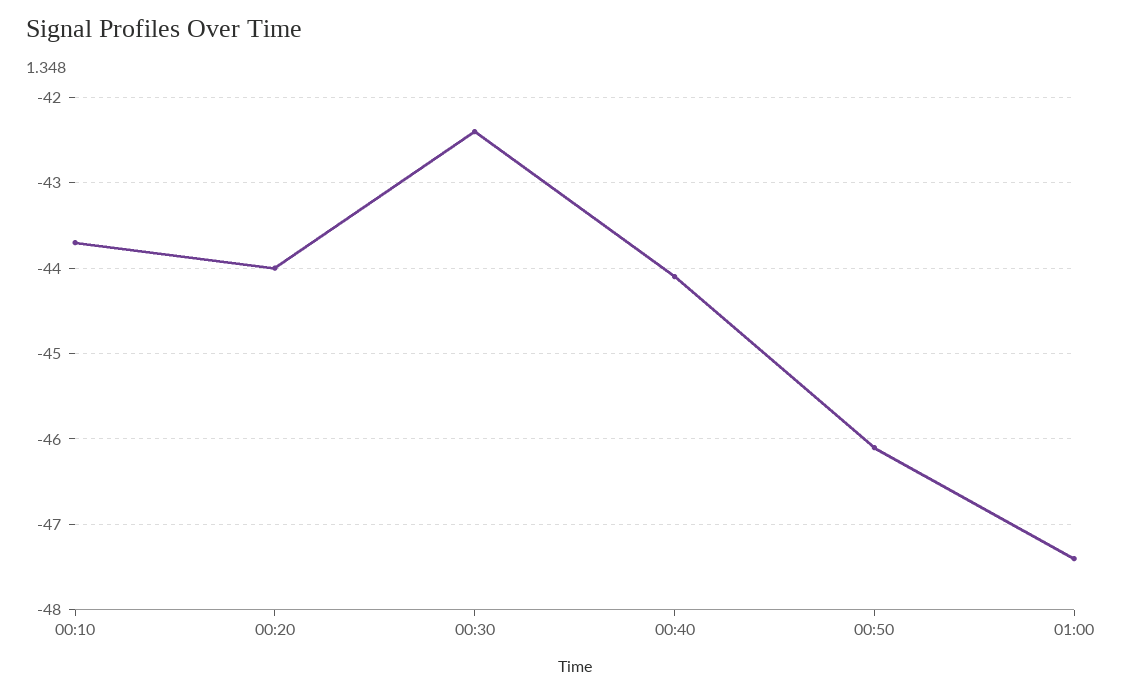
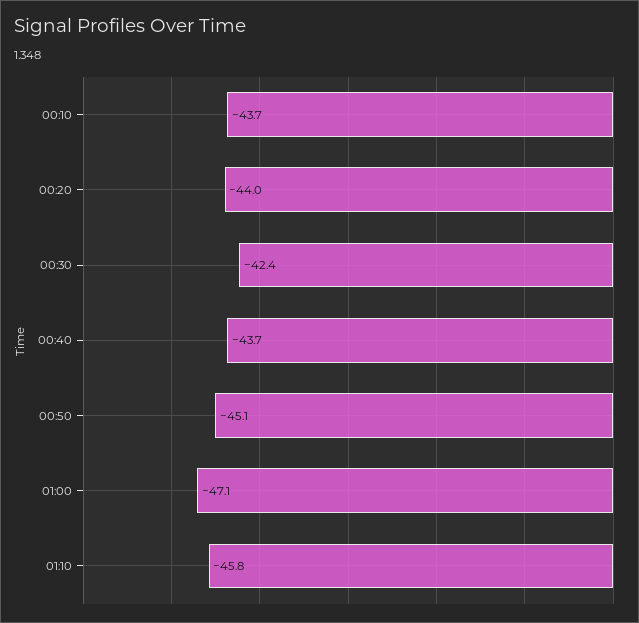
00:40: -44.1 -> -43.7
00:50: -46.1 -> -45.1
01:00: -47.4 -> -47.1
01:10: none -> -45.8

